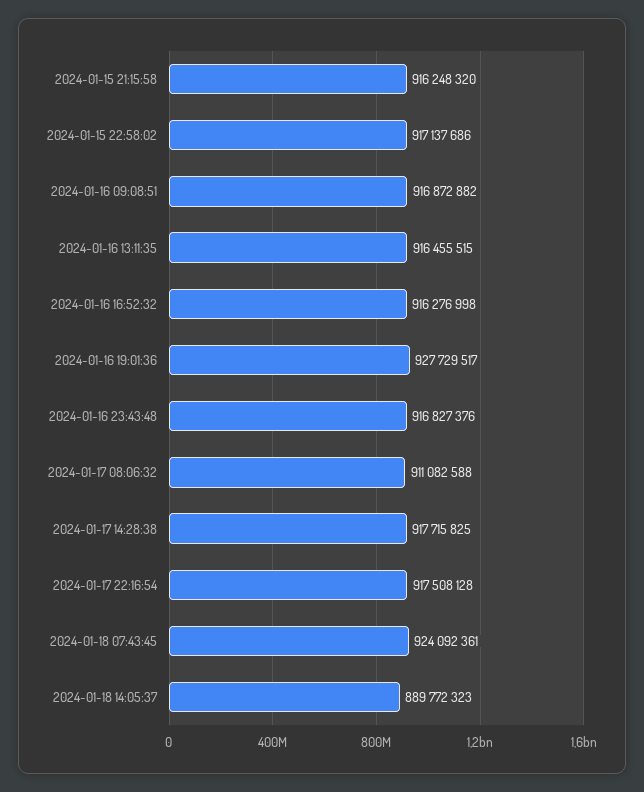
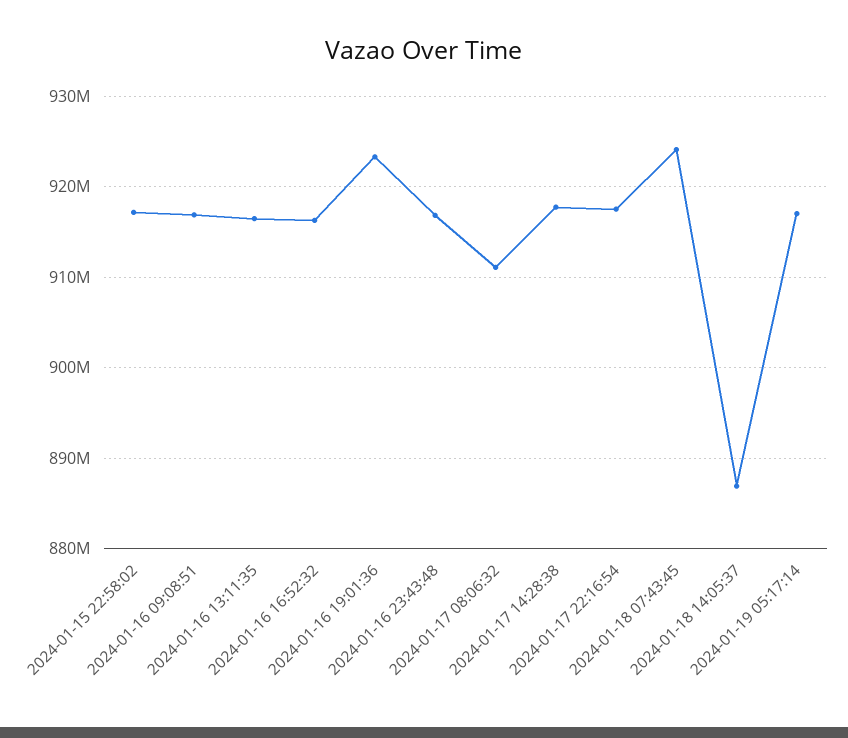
2024-01-15 21:15:58: 916248320 -> none
2024-01-16 19:01:36: 927729517 -> 923000000
2024-01-18 14:05:37: 889772323 -> 887000000
2024-01-19 05:17:14: none -> 917000000

